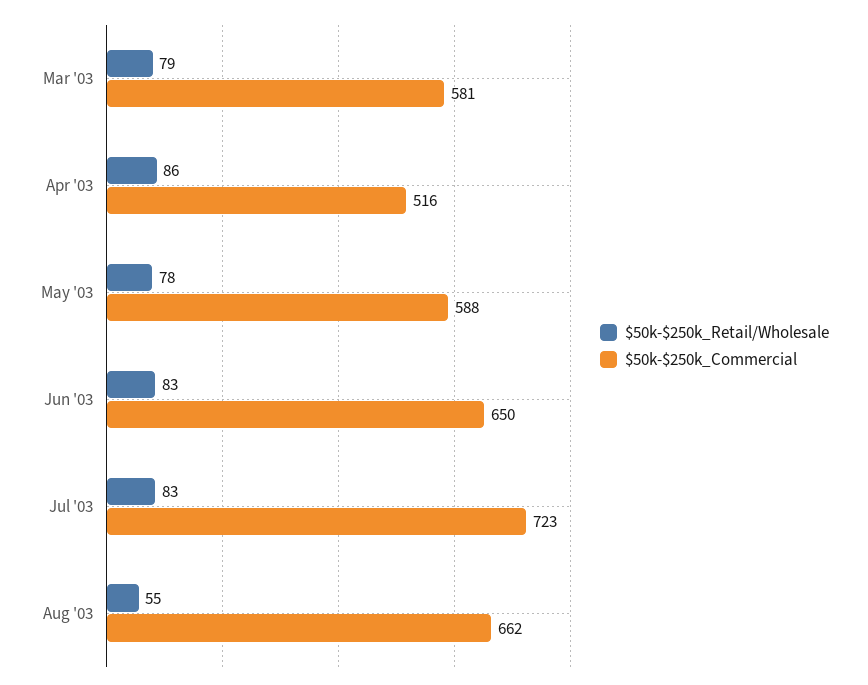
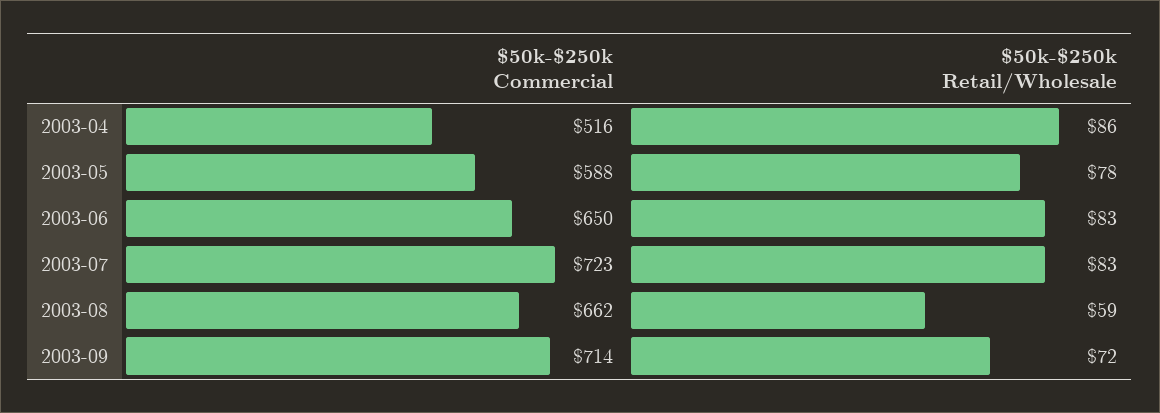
$50k-$250k_Retail/Wholesale, Mar '03: 79 -> none
$50k-$250k_Commercial, Mar '03: 581 -> none
$50k-$250k_Retail/Wholesale, Aug '03: 55 -> 59
$50k-$250k_Commercial, 2003-09: none -> 714
$50k-$250k_Retail/Wholesale, 2003-09: none -> 72

